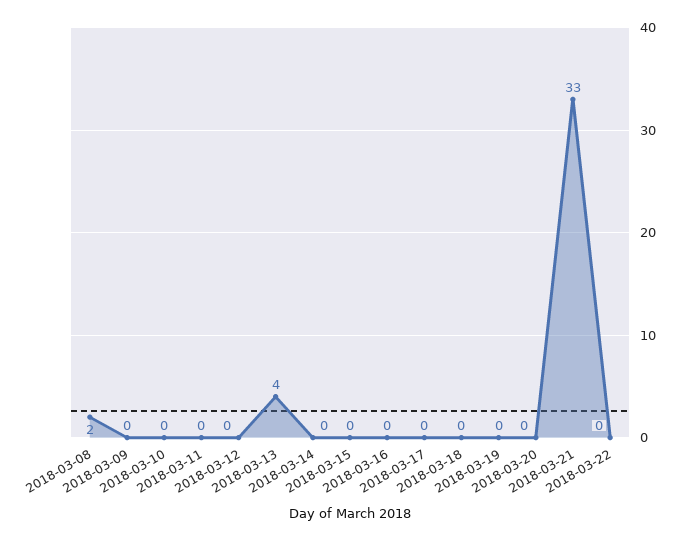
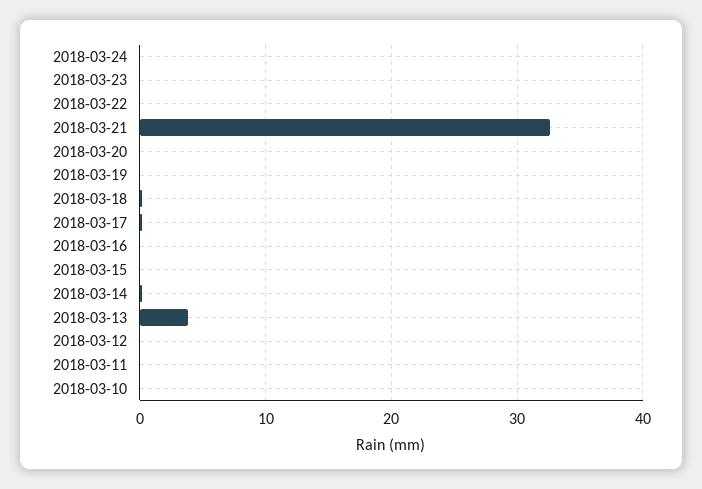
2018-03-08: 2 -> none
2018-03-09: 0 -> none
2018-03-24: none -> 0
2018-03-23: none -> 0

